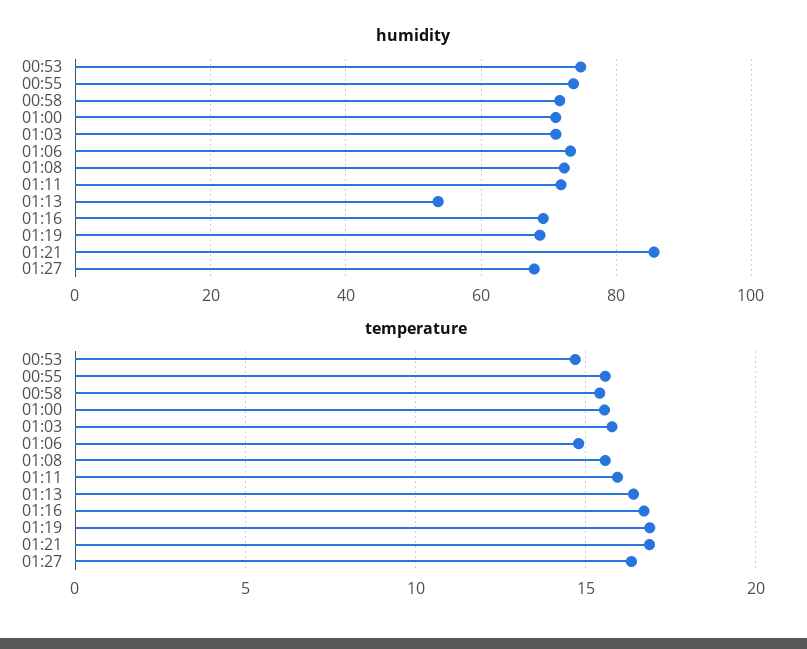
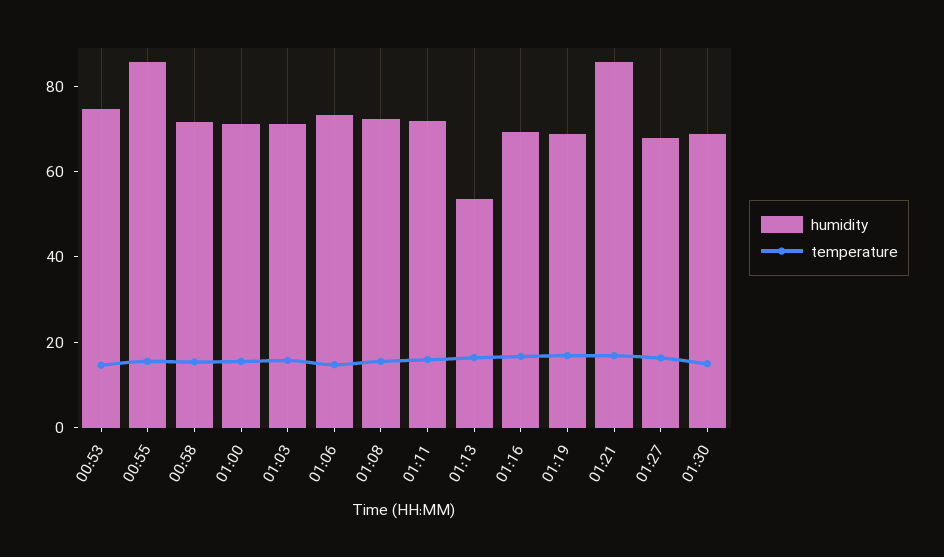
humidity, 00:55: 74 -> 85
humidity, 01:30: none -> 70
temperature, 01:30: none -> 15

